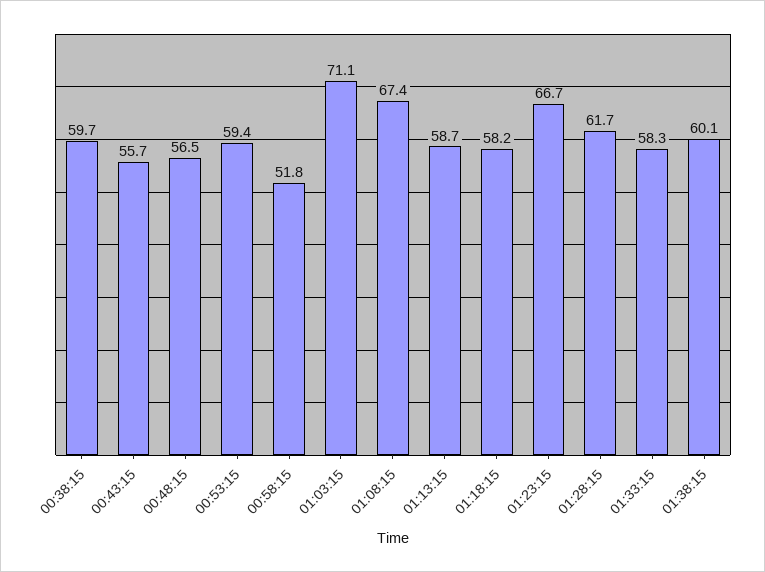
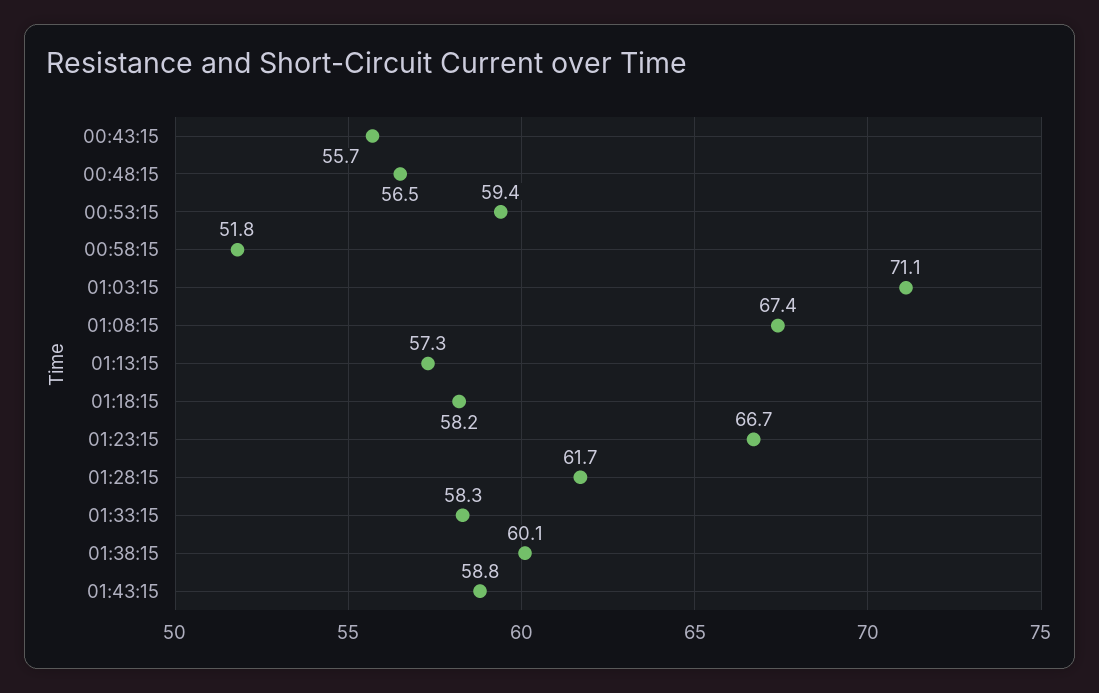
00:38:15: 59.7 -> none
01:13:15: 58.7 -> 57.3
01:43:15: none -> 58.8

